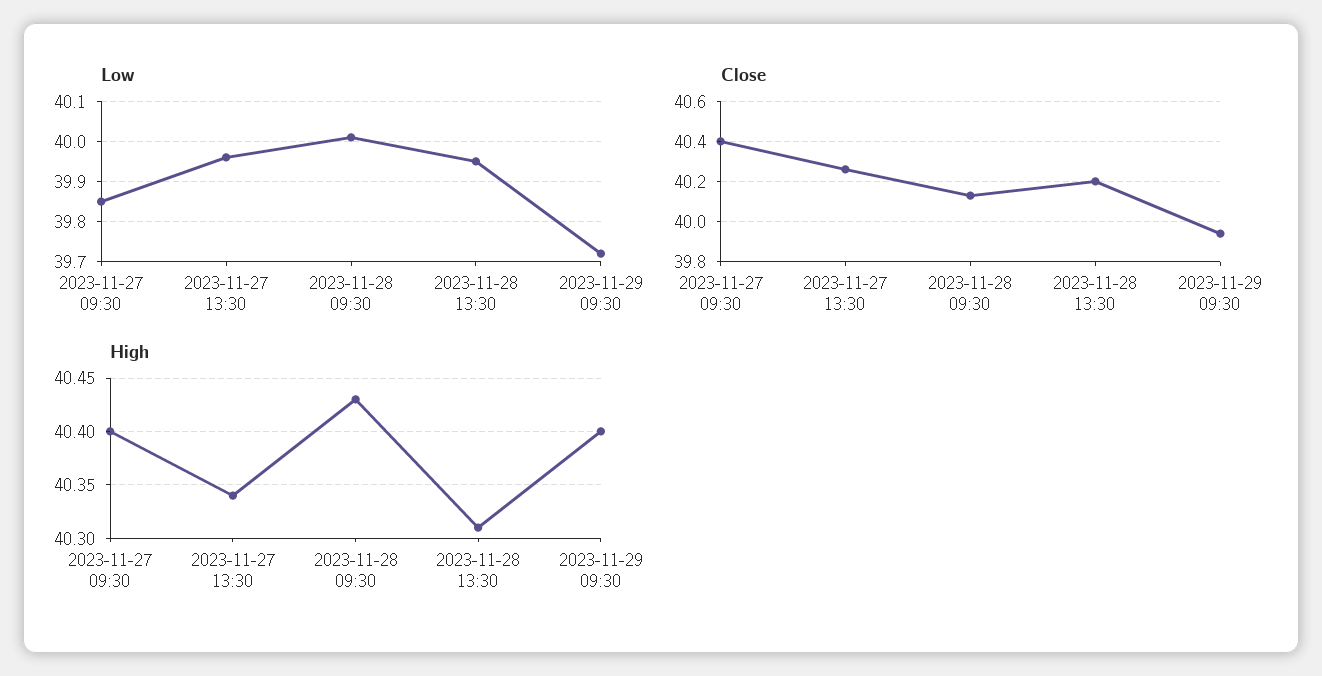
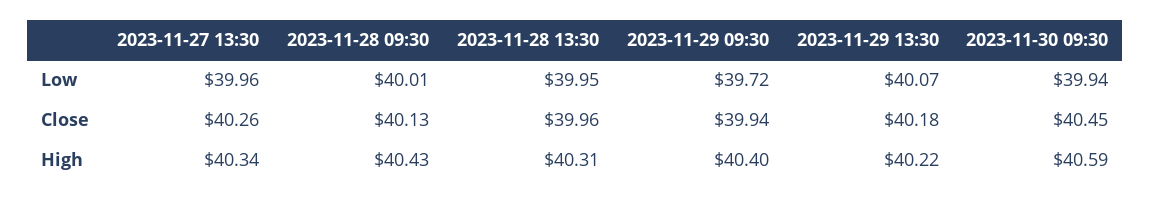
Low, 2023-11-27 09:30: 39.85 -> none
Close, 2023-11-27 09:30: 40.4 -> none
Close, 2023-11-28 13:30: 40.2 -> 39.96
High, 2023-11-27 09:30: 40.4 -> none
Low, 2023-11-29 13:30: none -> 40.07
Low, 2023-11-30 09:30: none -> 39.94
Close, 2023-11-29 13:30: none -> 40.18
Close, 2023-11-30 09:30: none -> 40.45
High, 2023-11-29 13:30: none -> 40.22
High, 2023-11-30 09:30: none -> 40.59

